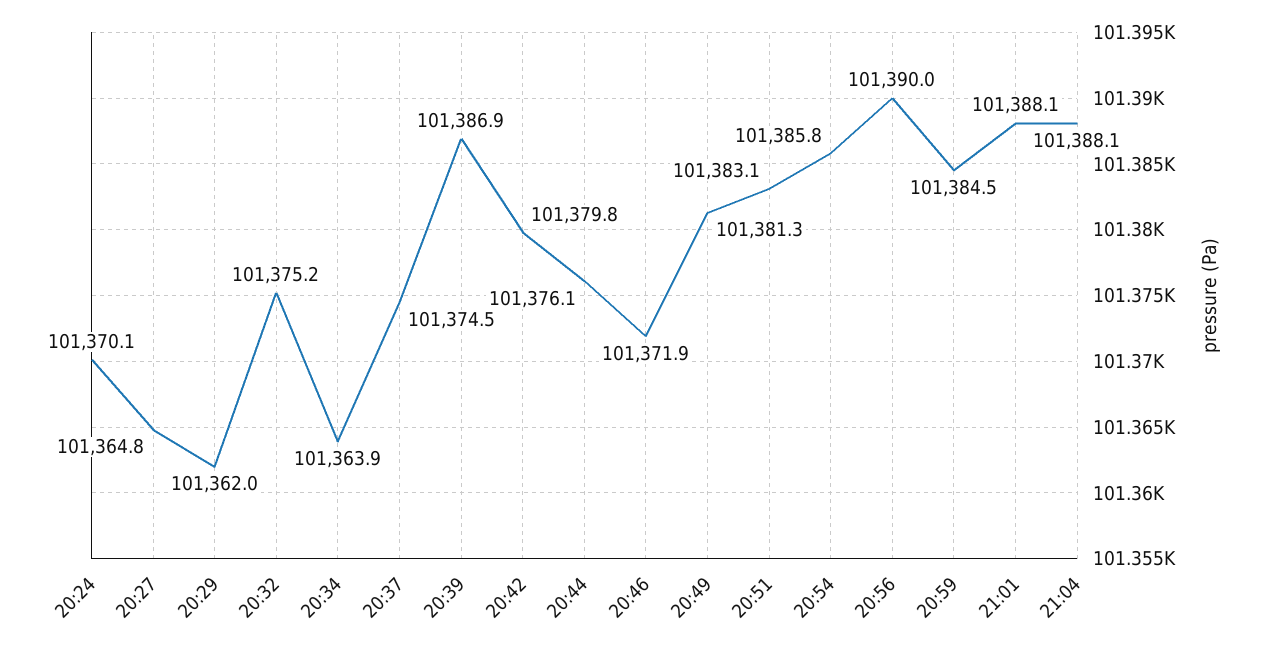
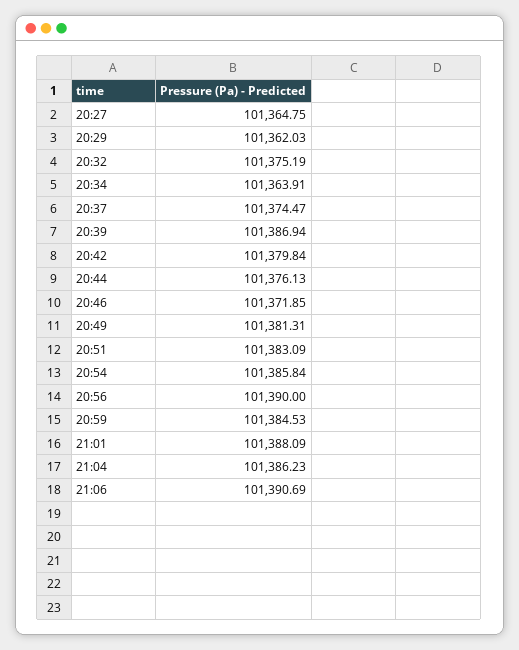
20:24: 101370.1 -> none
21:04: 101388.1 -> 101386.23
21:06: none -> 101390.69

